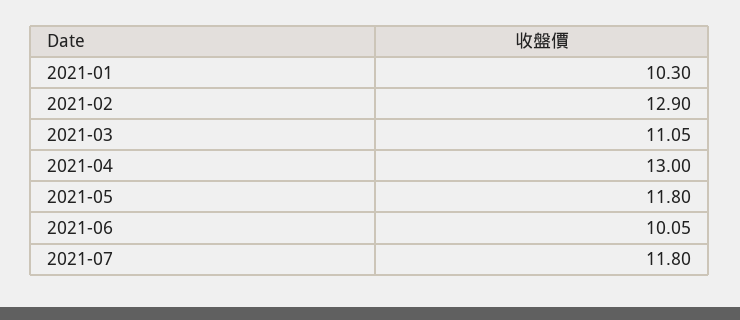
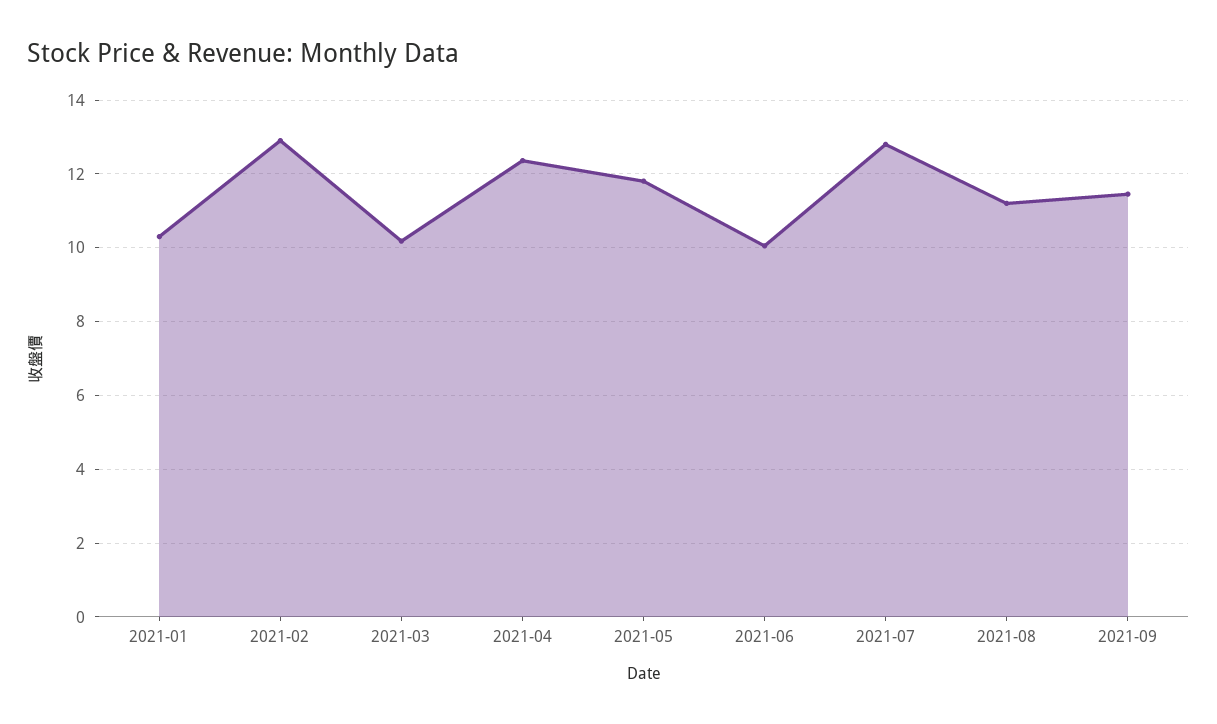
2021-03: 11.05 -> 10.2
2021-04: 13 -> 12.4
2021-07: 11.8 -> 12.8
2021-08: none -> 11.2
2021-09: none -> 11.4

